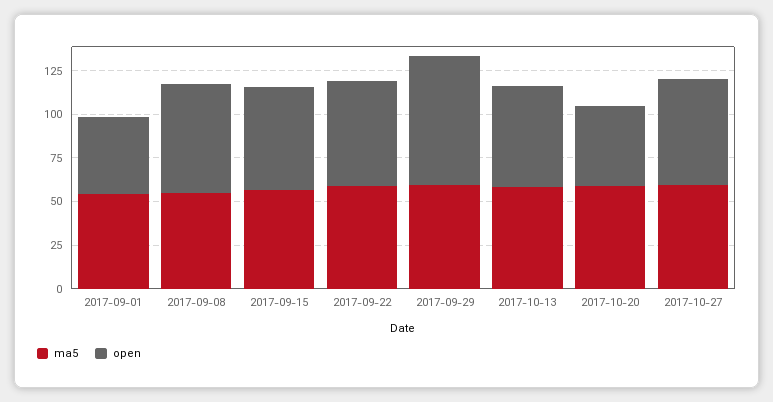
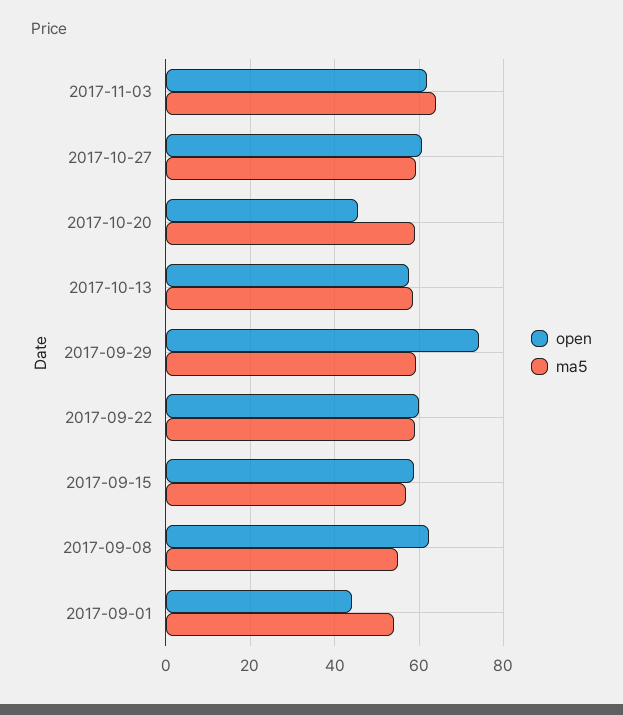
open, 2017-11-03: none -> 62
ma5, 2017-11-03: none -> 64

